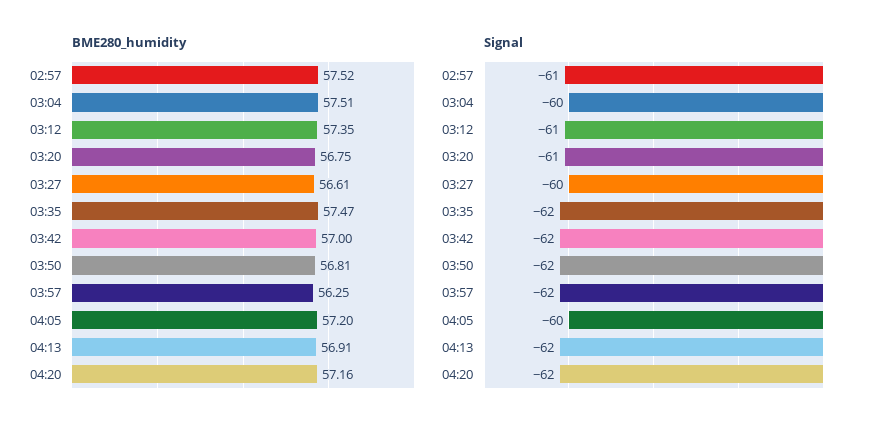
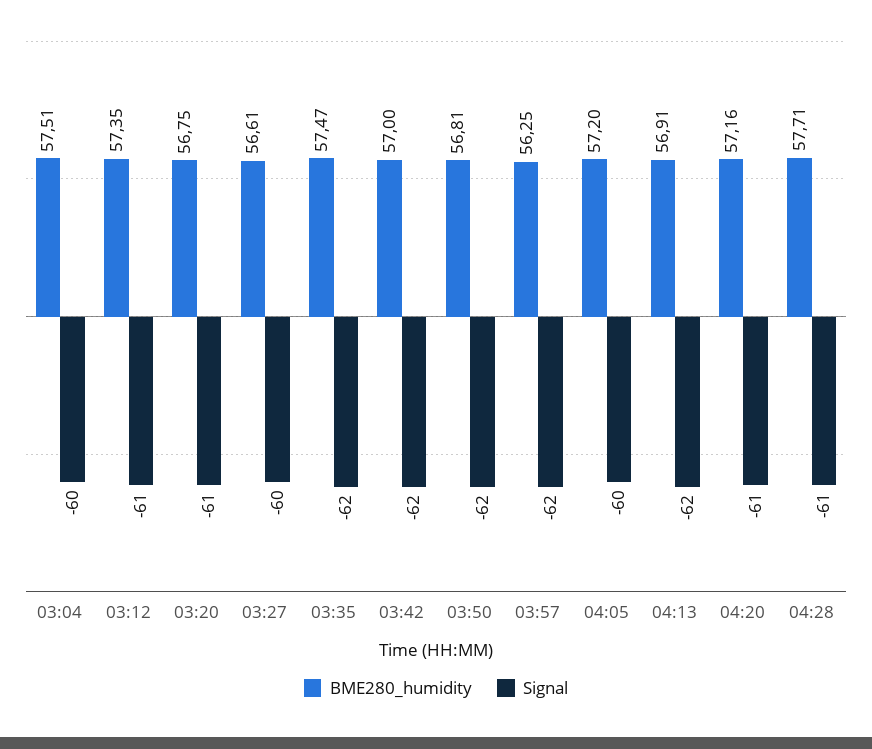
BME280_humidity, 02:57: 57.52 -> none
Signal, 02:57: -61 -> none
Signal, 04:20: -62 -> -61
BME280_humidity, 04:28: none -> 57.71
Signal, 04:28: none -> -61

